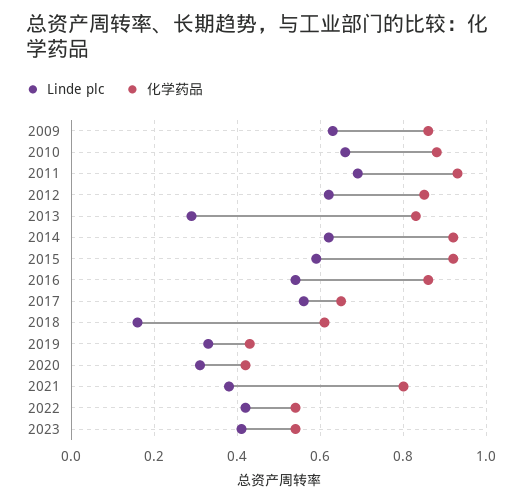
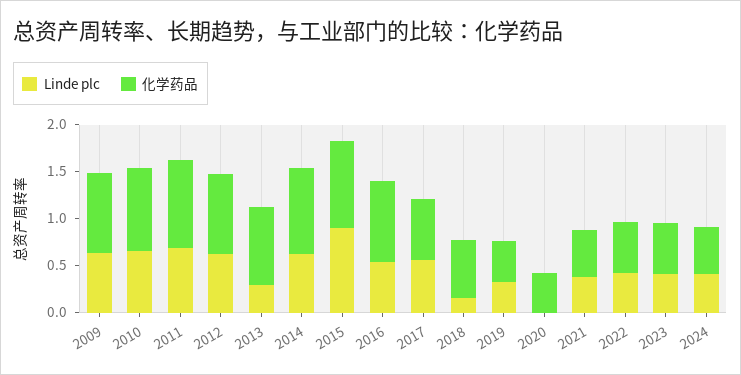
Linde plc, 2015: 0.6 -> 0.9
Linde plc, 2020: 0.3 -> 0
化学药品, 2021: 0.8 -> 0.5
Linde plc, 2024: none -> 0.4
化学药品, 2024: none -> 0.5

